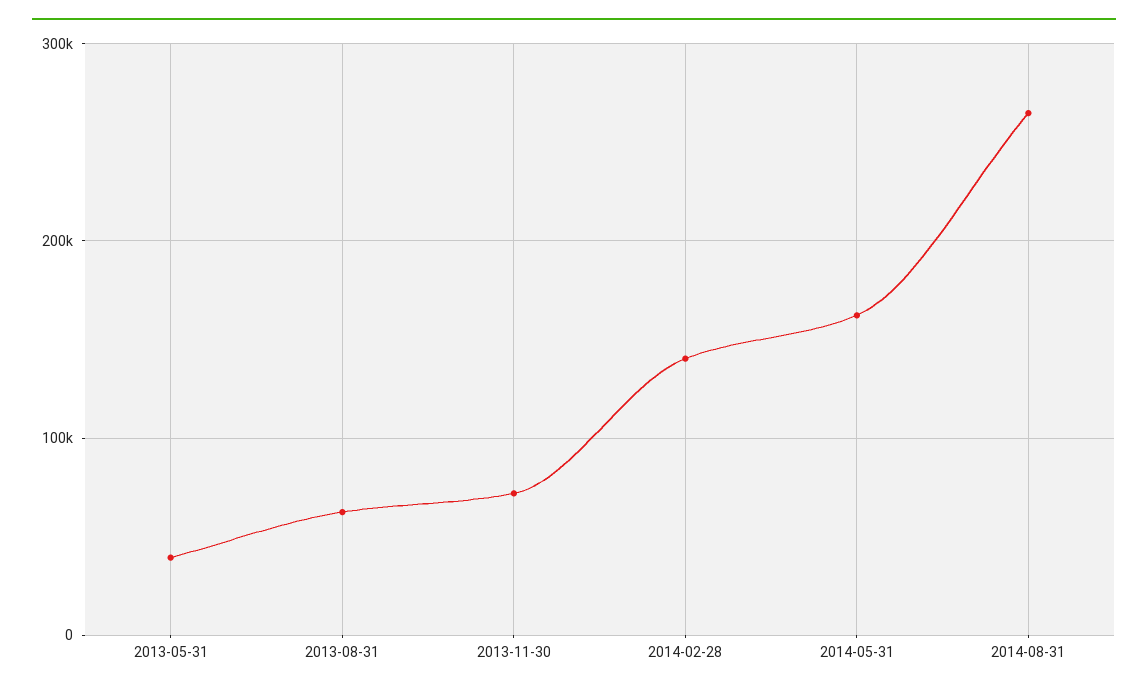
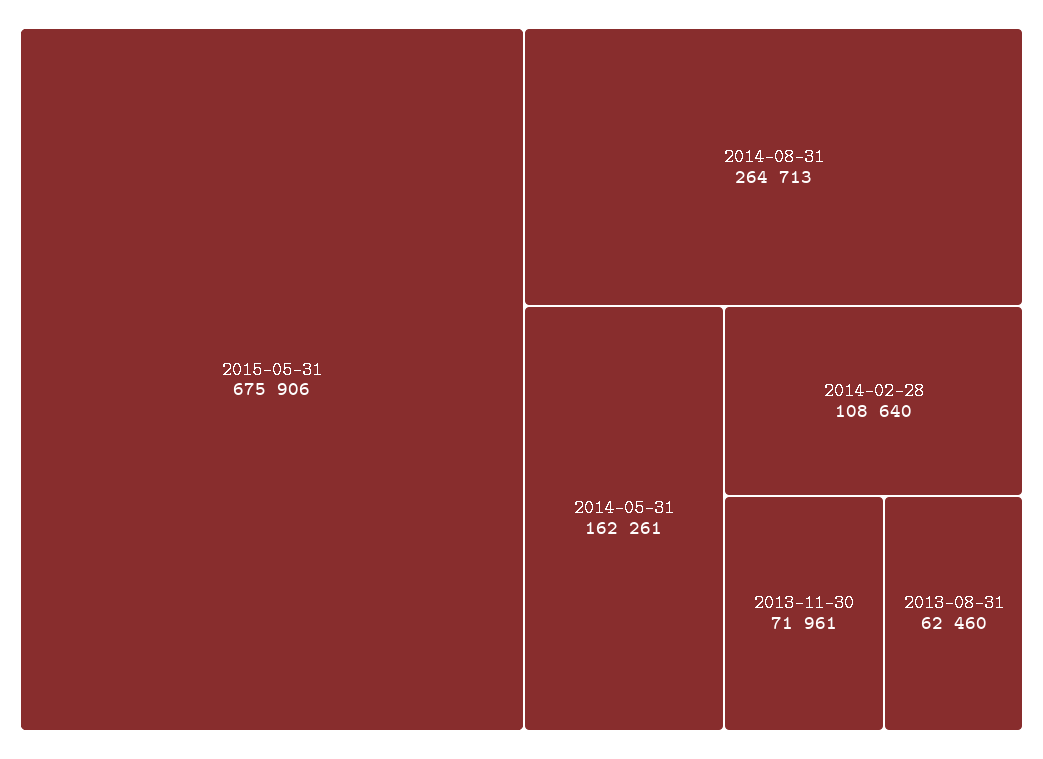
2013-05-31: 40000 -> none
2014-02-28: 140000 -> 108640
2015-05-31: none -> 675906

